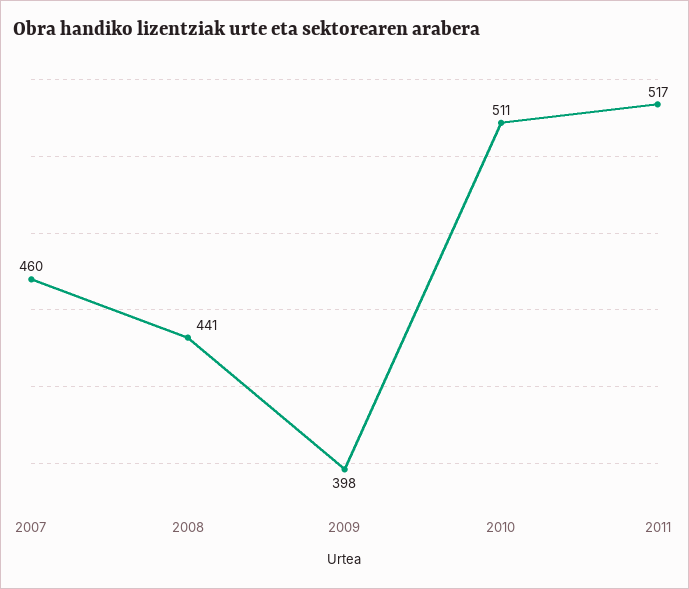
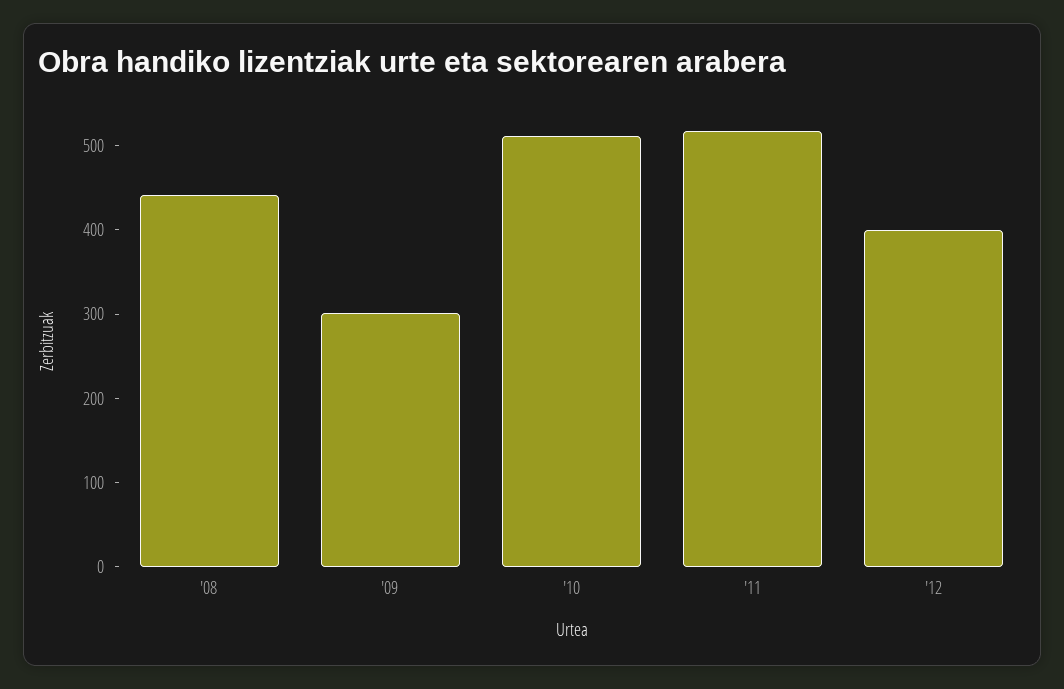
2007: 460 -> none
2009: 398 -> 300
'12: none -> 400

